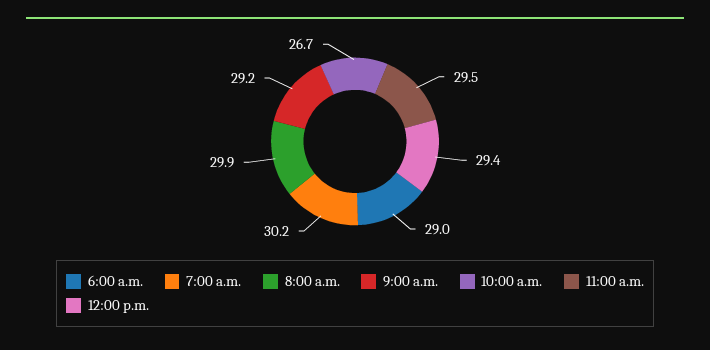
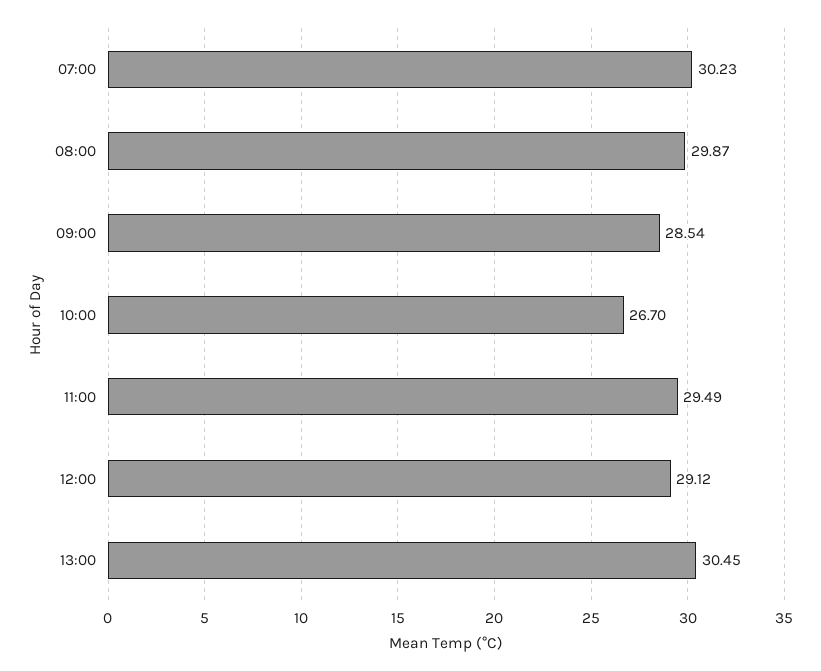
6:00 a.m.: 29 -> none
9:00 a.m.: 29.2 -> 28.54
12:00 p.m.: 29.4 -> 29.12
13:00: none -> 30.45

